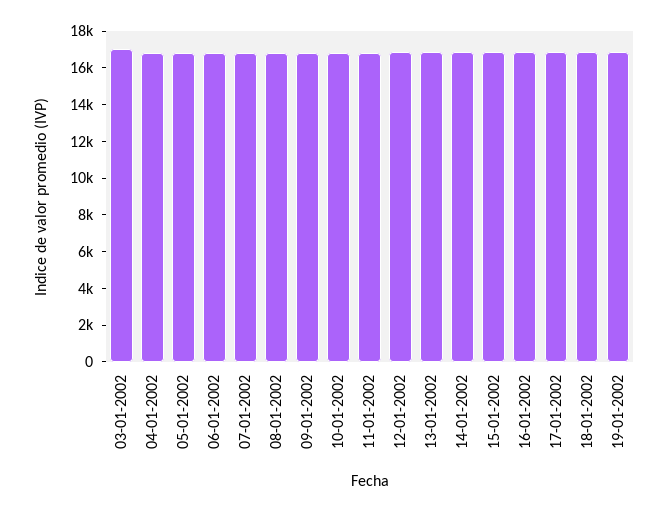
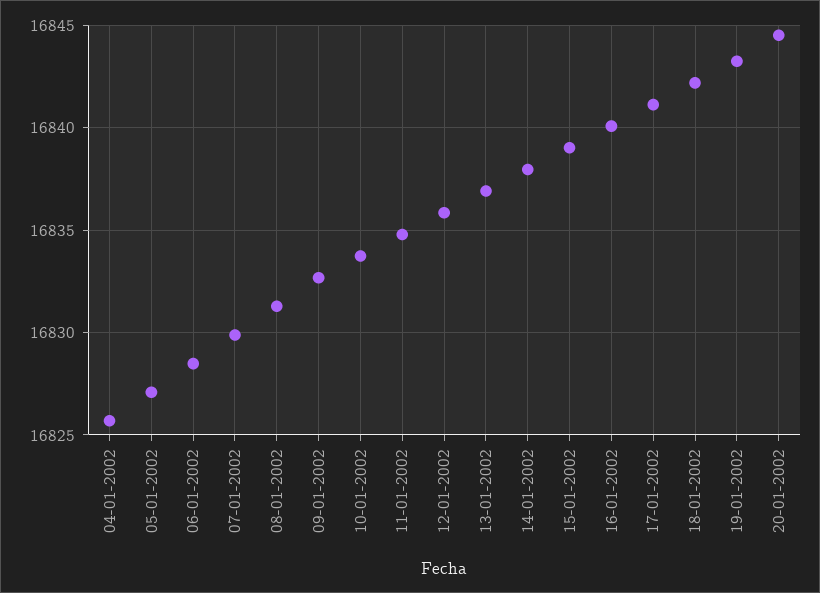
03-01-2002: 17000 -> none
20-01-2002: none -> 16844.5

